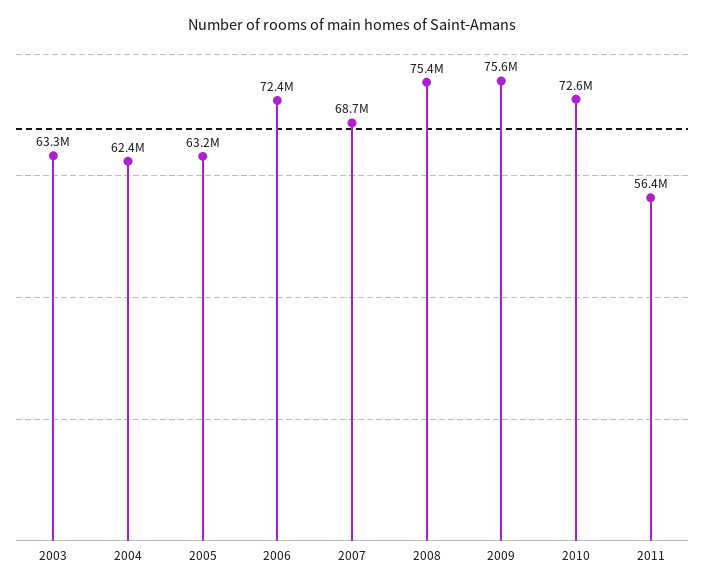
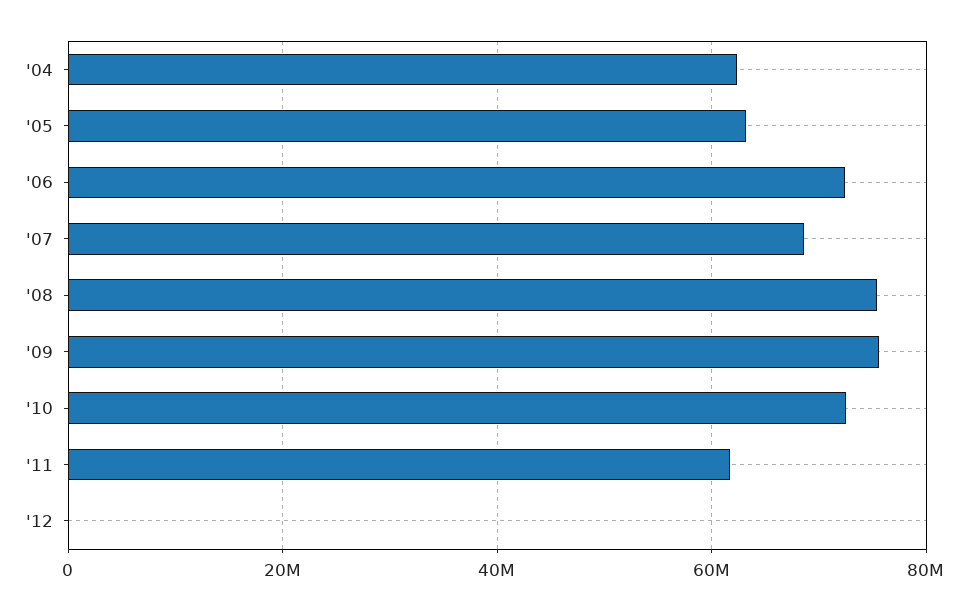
2003: 63300000 -> none
2011: 56400000 -> 62000000
'12: none -> 0

